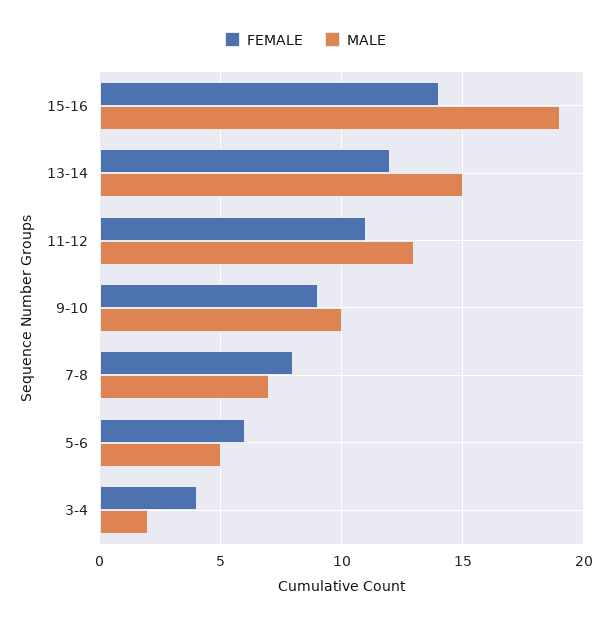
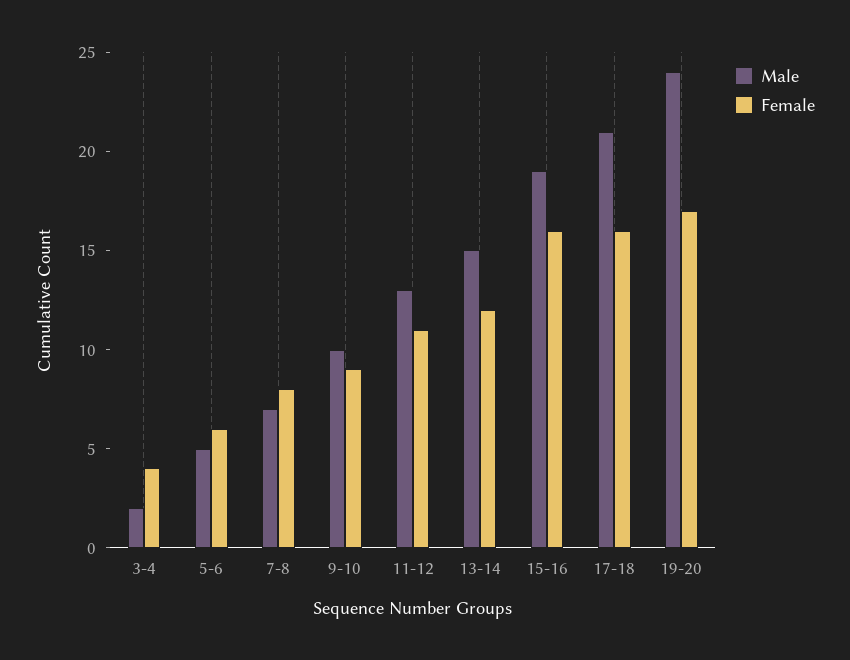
FEMALE, 15-16: 14 -> 16
MALE, 17-18: none -> 21
FEMALE, 17-18: none -> 16
MALE, 19-20: none -> 24
FEMALE, 19-20: none -> 17

